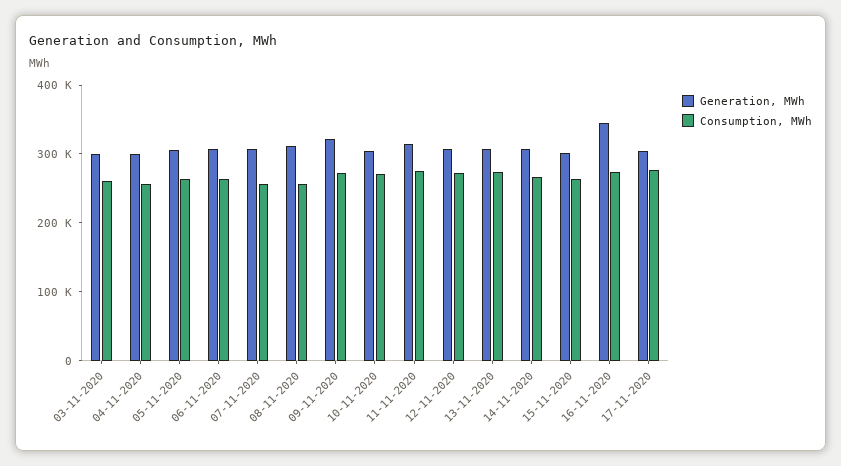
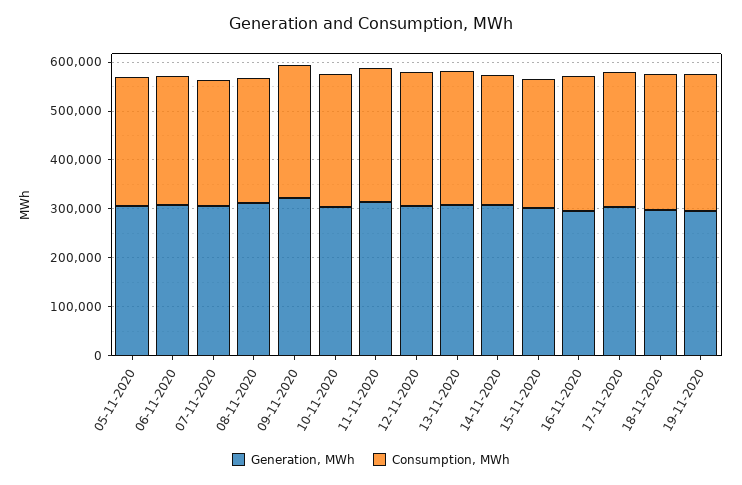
Generation, MWh, 03-11-2020: 300000 -> none
Consumption, MWh, 03-11-2020: 260000 -> none
Generation, MWh, 04-11-2020: 300000 -> none
Consumption, MWh, 04-11-2020: 260000 -> none
Generation, MWh, 16-11-2020: 340000 -> 300000
Generation, MWh, 18-11-2020: none -> 300000
Consumption, MWh, 18-11-2020: none -> 280000
Generation, MWh, 19-11-2020: none -> 300000
Consumption, MWh, 19-11-2020: none -> 280000

